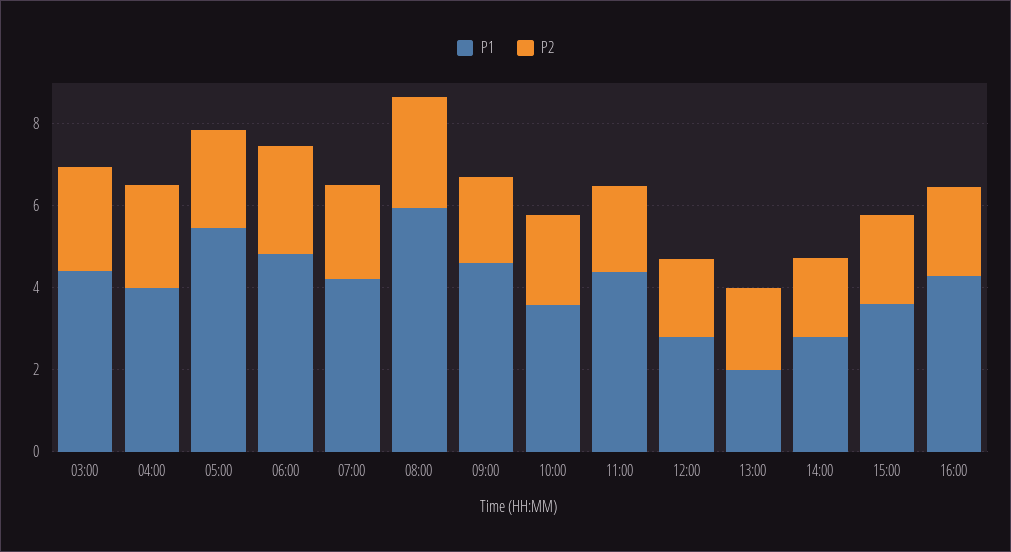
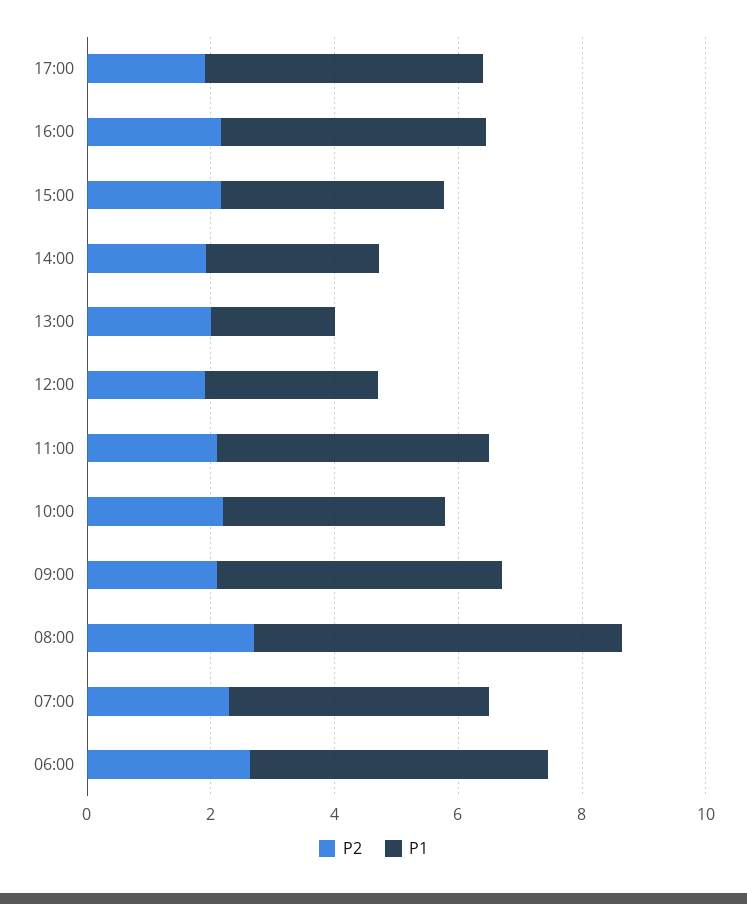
P1, 03:00: 4.5 -> none
P2, 03:00: 2.5 -> none
P1, 04:00: 4 -> none
P2, 04:00: 2.5 -> none
P1, 05:00: 5.5 -> none
P2, 05:00: 2.5 -> none
P2, 17:00: none -> 2
P1, 17:00: none -> 4.5

